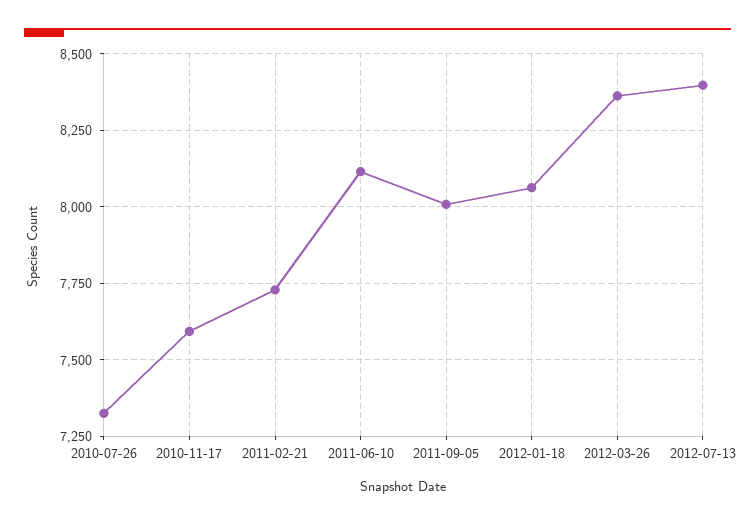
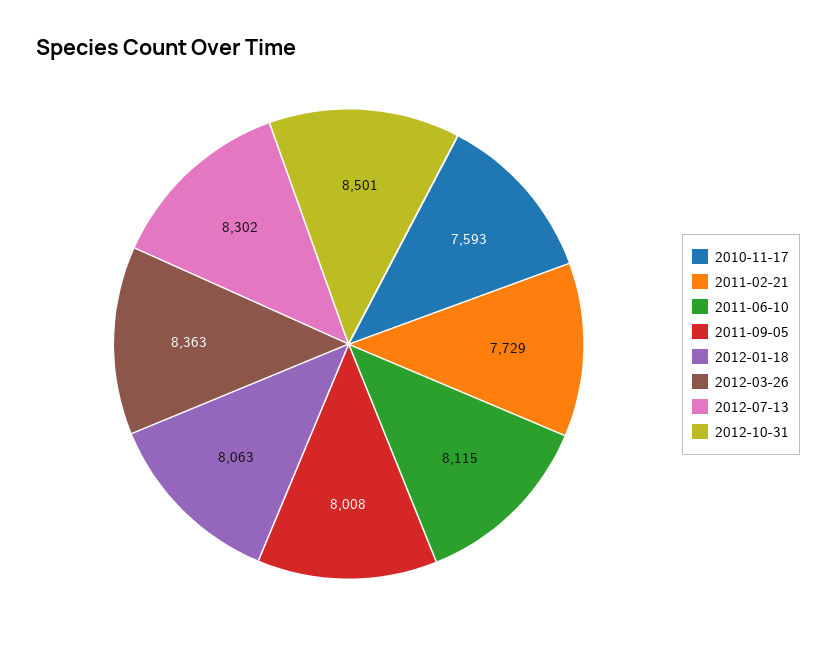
2010-07-26: 7325 -> none
2012-07-13: 8400 -> 8302
2012-10-31: none -> 8501

